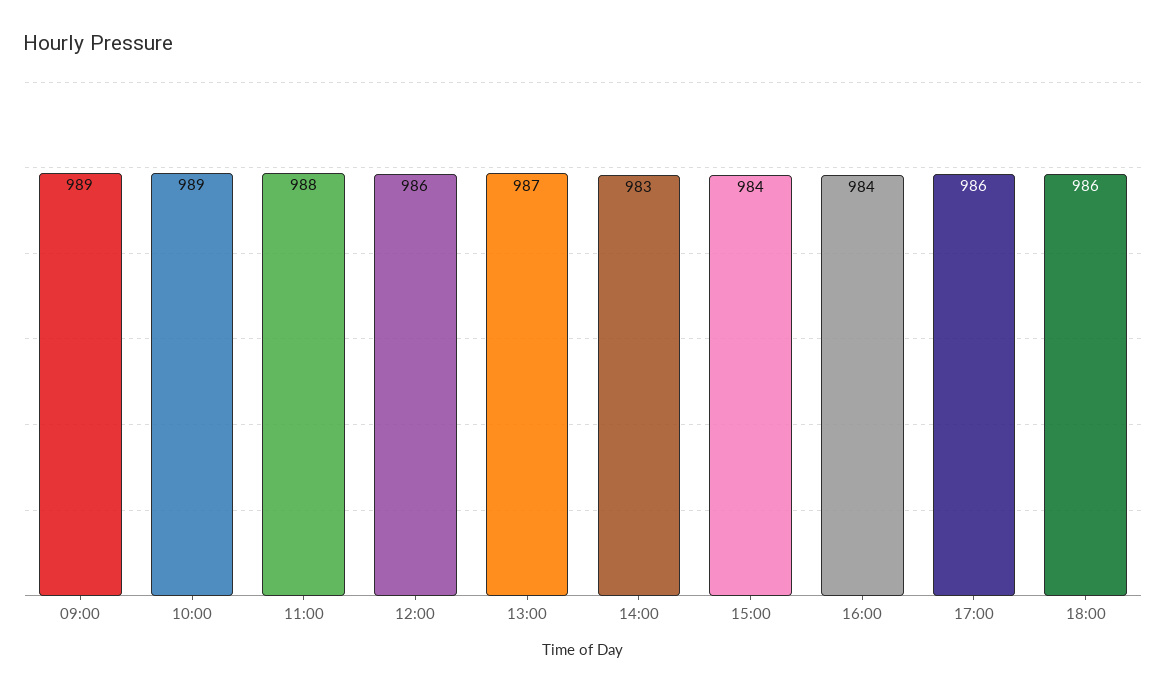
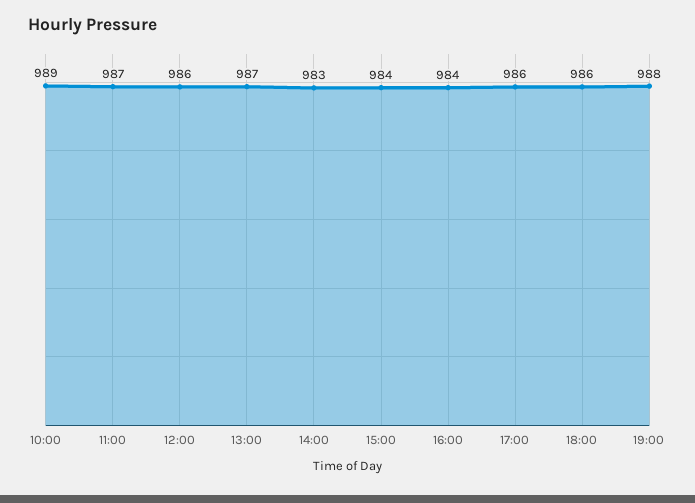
09:00: 989 -> none
11:00: 988 -> 987
19:00: none -> 988

